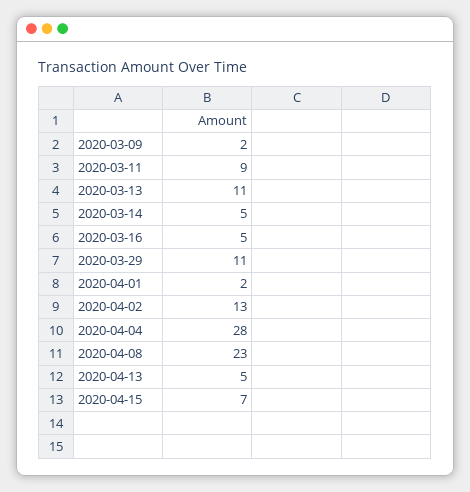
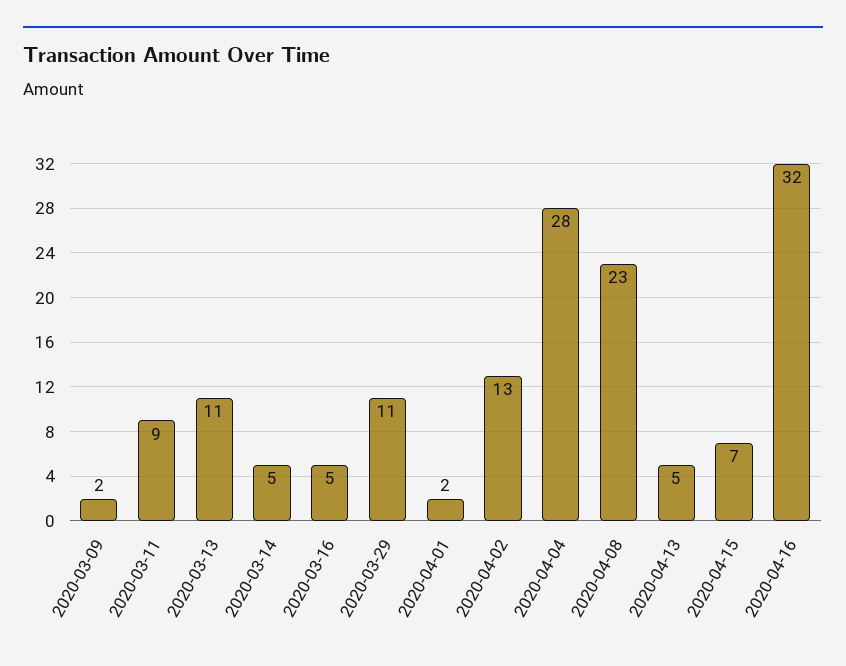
2020-04-16: none -> 32

